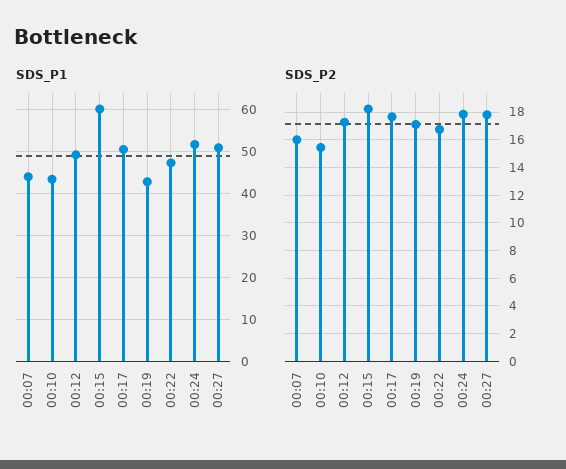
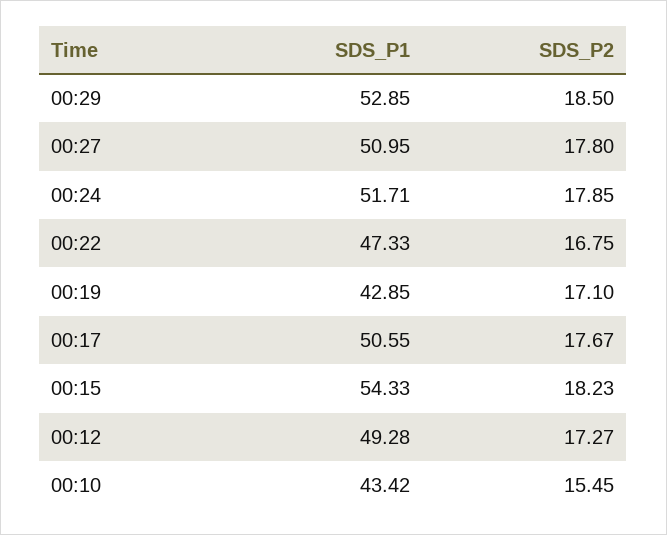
SDS_P1, 00:07: 44 -> none
SDS_P1, 00:15: 60 -> 54.33
SDS_P2, 00:07: 16 -> none
SDS_P1, 00:29: none -> 52.85
SDS_P2, 00:29: none -> 18.5

